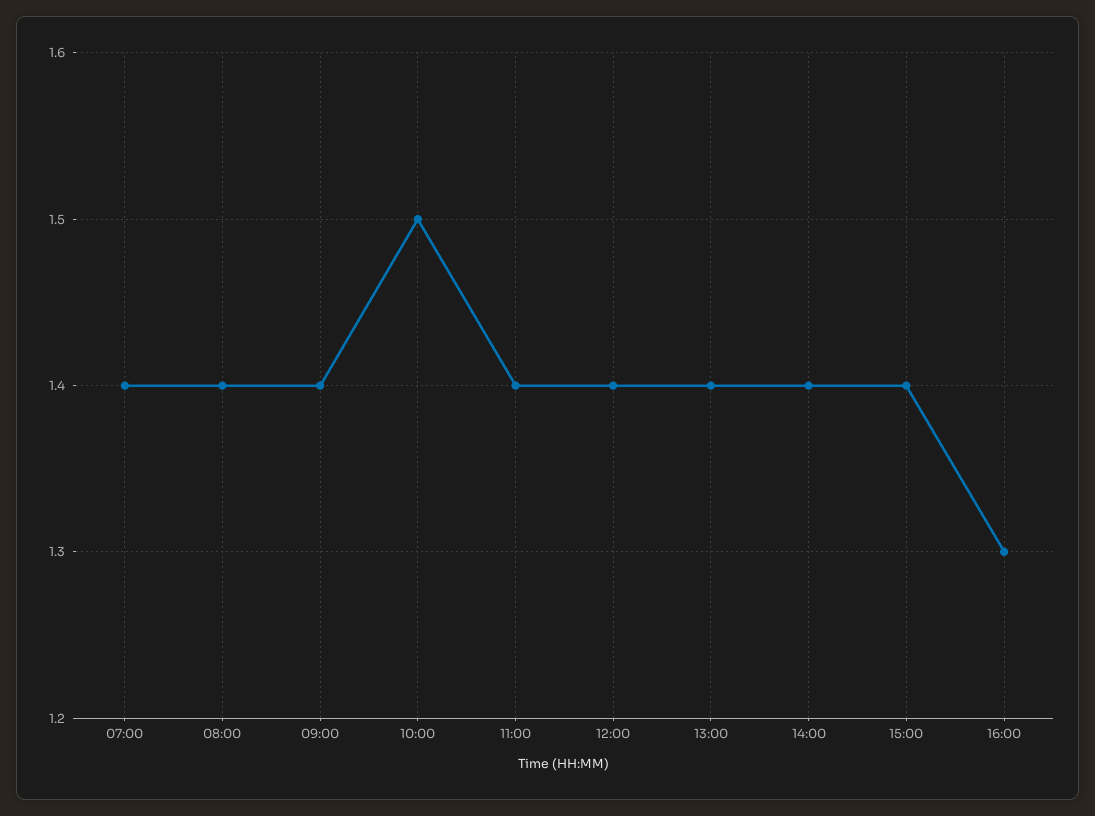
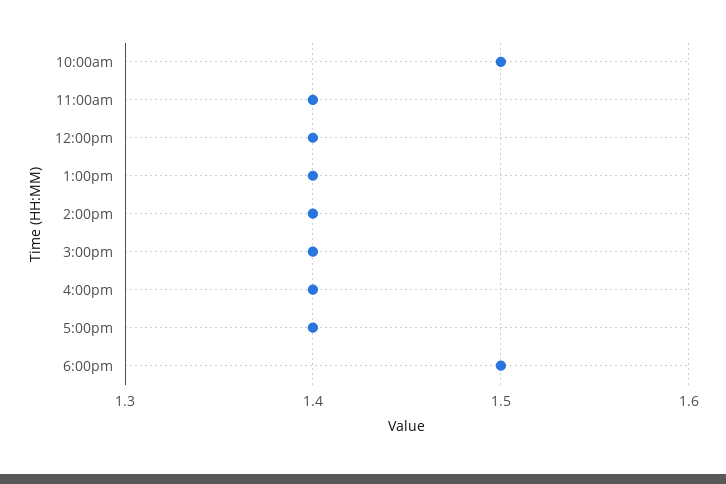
07:00: 1.4 -> none
08:00: 1.4 -> none
09:00: 1.4 -> none
16:00: 1.3 -> 1.4
5:00pm: none -> 1.4
6:00pm: none -> 1.5

